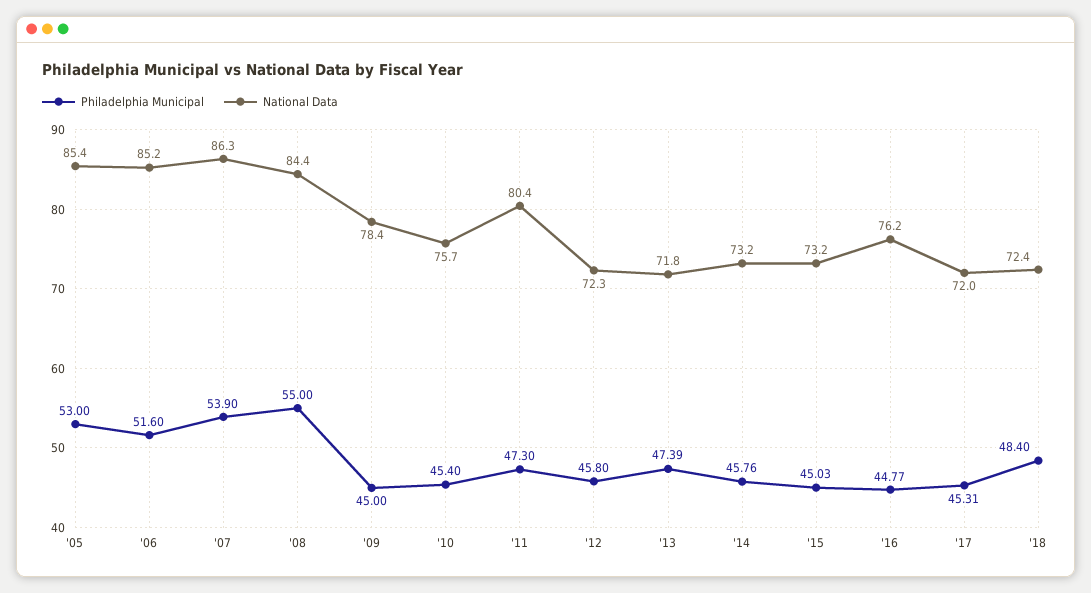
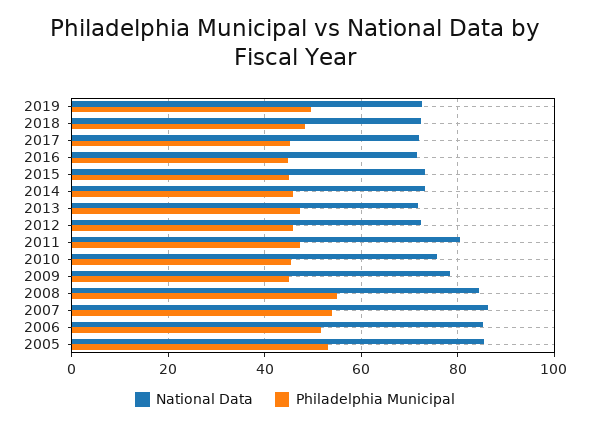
National Data, '16: 76.2 -> 72
National Data, 2019: none -> 72
Philadelphia Municipal, 2019: none -> 50

